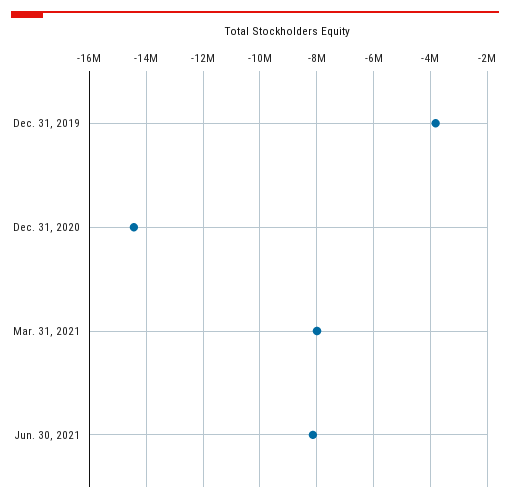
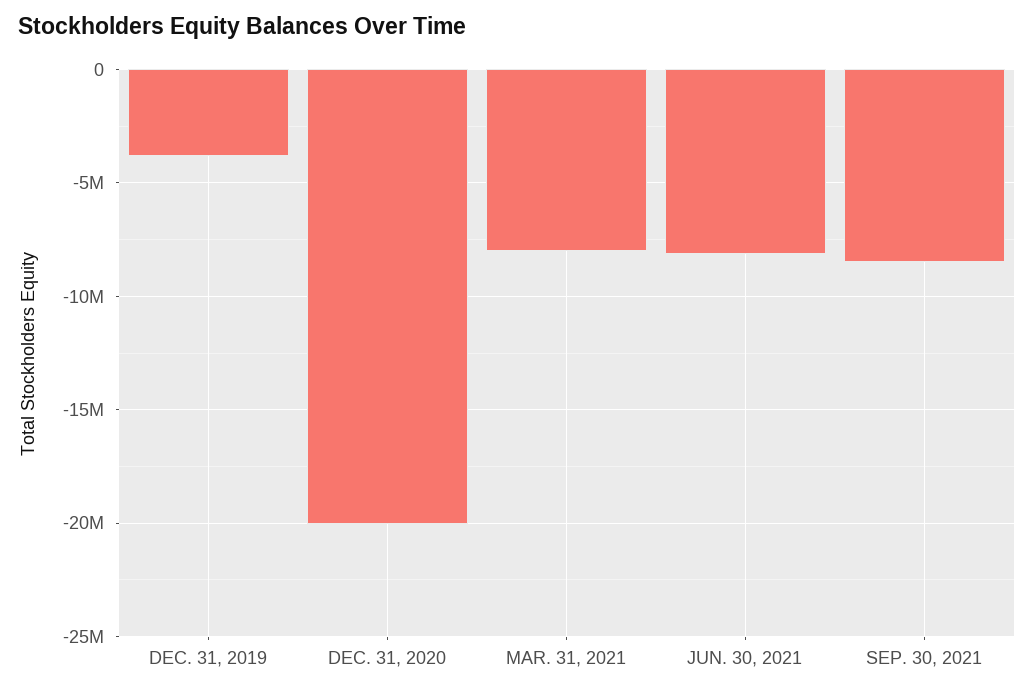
Dec. 31, 2020: -14500000 -> -20000000
SEP. 30, 2021: none -> -8500000

